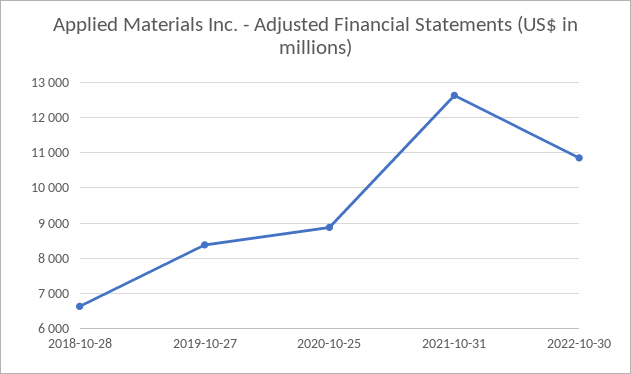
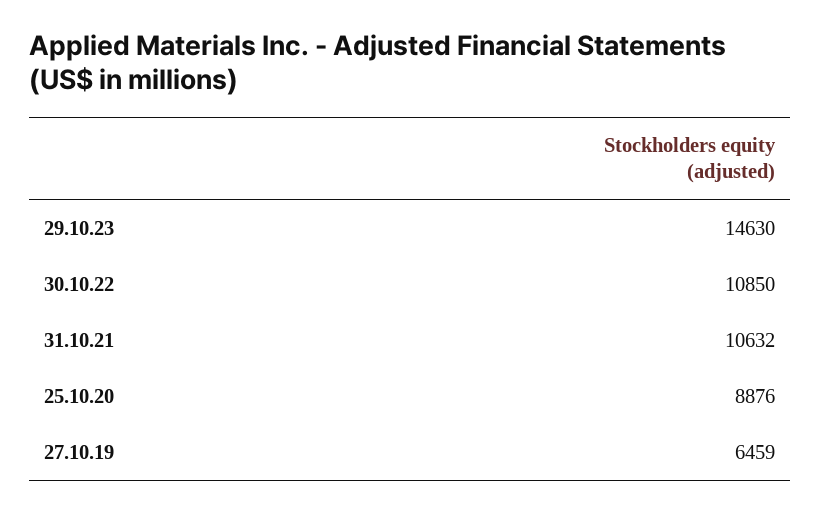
2018-10-28: 6600 -> none
2019-10-27: 8400 -> 6459
2021-10-31: 12600 -> 10632
29.10.23: none -> 14630

